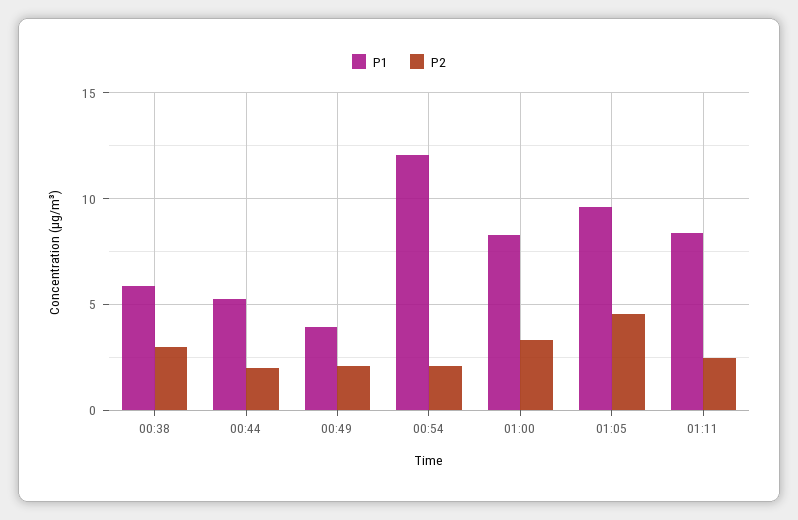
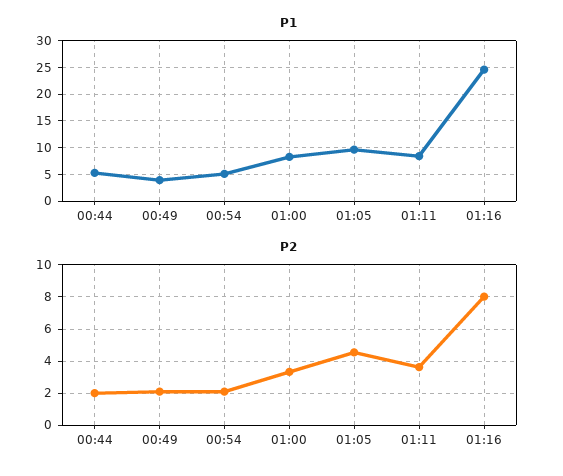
P1, 00:38: 6 -> none
P2, 00:38: 3 -> none
P1, 00:54: 12 -> 5
P2, 01:11: 2.5 -> 3.5
P1, 01:16: none -> 25
P2, 01:16: none -> 8

